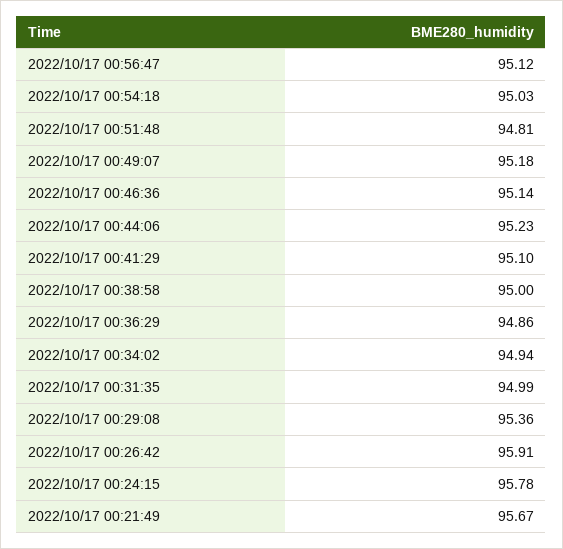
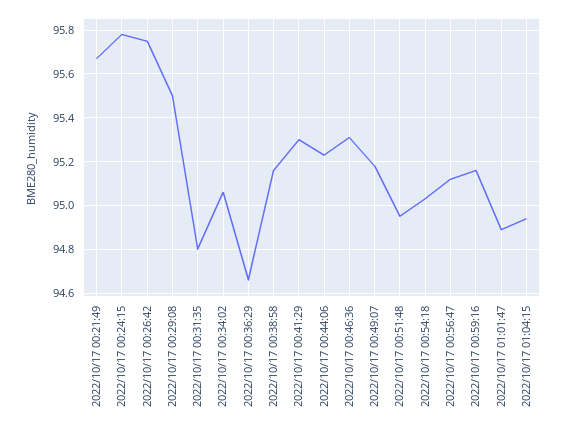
2022/10/17 00:51:48: 94.81 -> 94.95
2022/10/17 00:46:36: 95.14 -> 95.3
2022/10/17 00:41:29: 95.1 -> 95.3
2022/10/17 00:38:58: 95 -> 95.15
2022/10/17 00:36:29: 94.86 -> 94.65
2022/10/17 00:34:02: 94.94 -> 95.05
2022/10/17 00:31:35: 94.99 -> 94.8
2022/10/17 00:29:08: 95.36 -> 95.5
2022/10/17 00:26:42: 95.91 -> 95.75
2022/10/17 00:59:16: none -> 95.15
2022/10/17 01:01:47: none -> 94.9
2022/10/17 01:04:15: none -> 94.95

